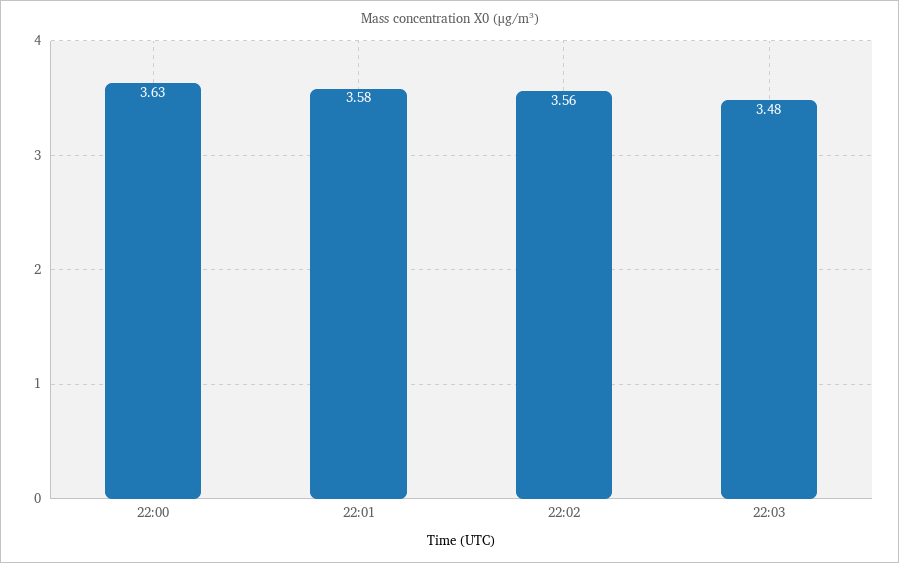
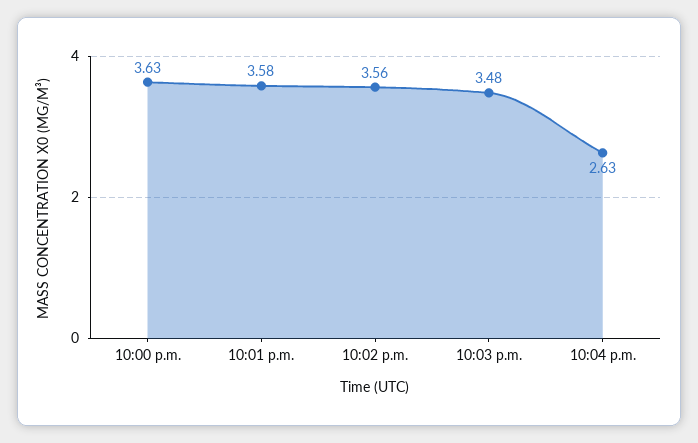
10:04 p.m.: none -> 2.63

